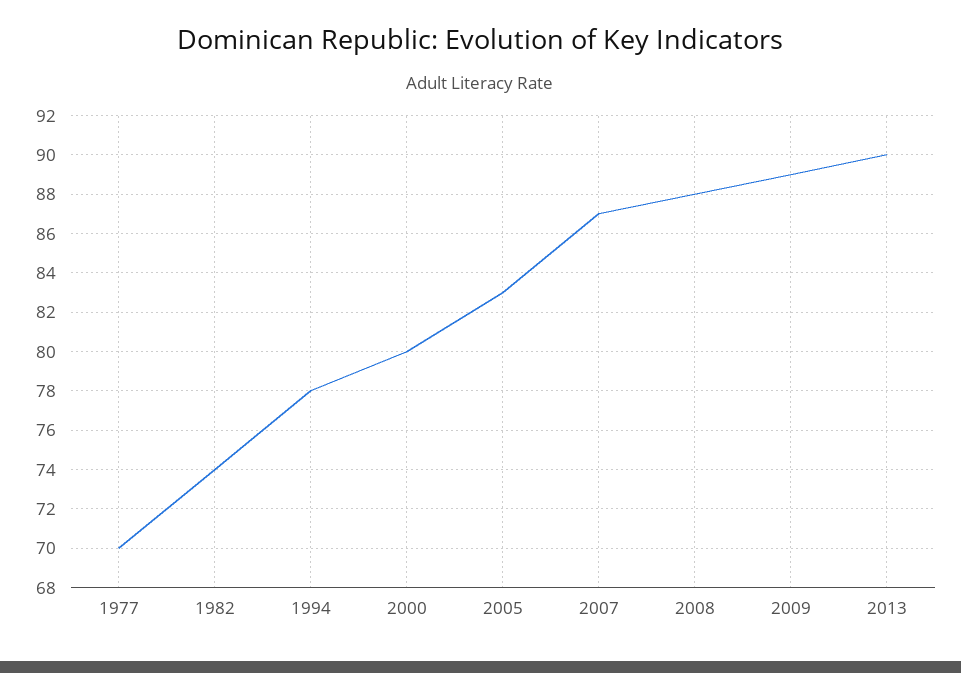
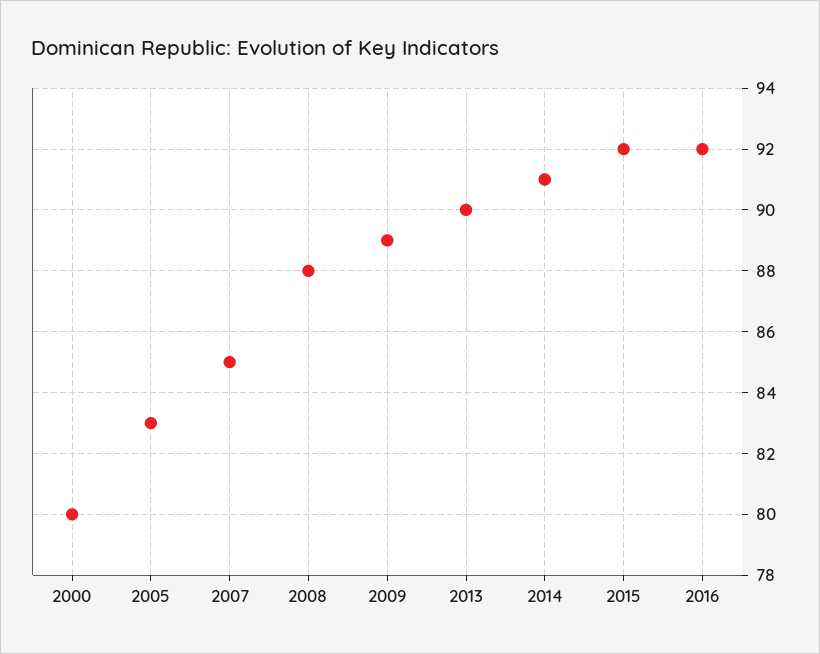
1977: 70 -> none
1982: 74 -> none
1994: 78 -> none
2007: 87 -> 85
2014: none -> 91
2015: none -> 92
2016: none -> 92

